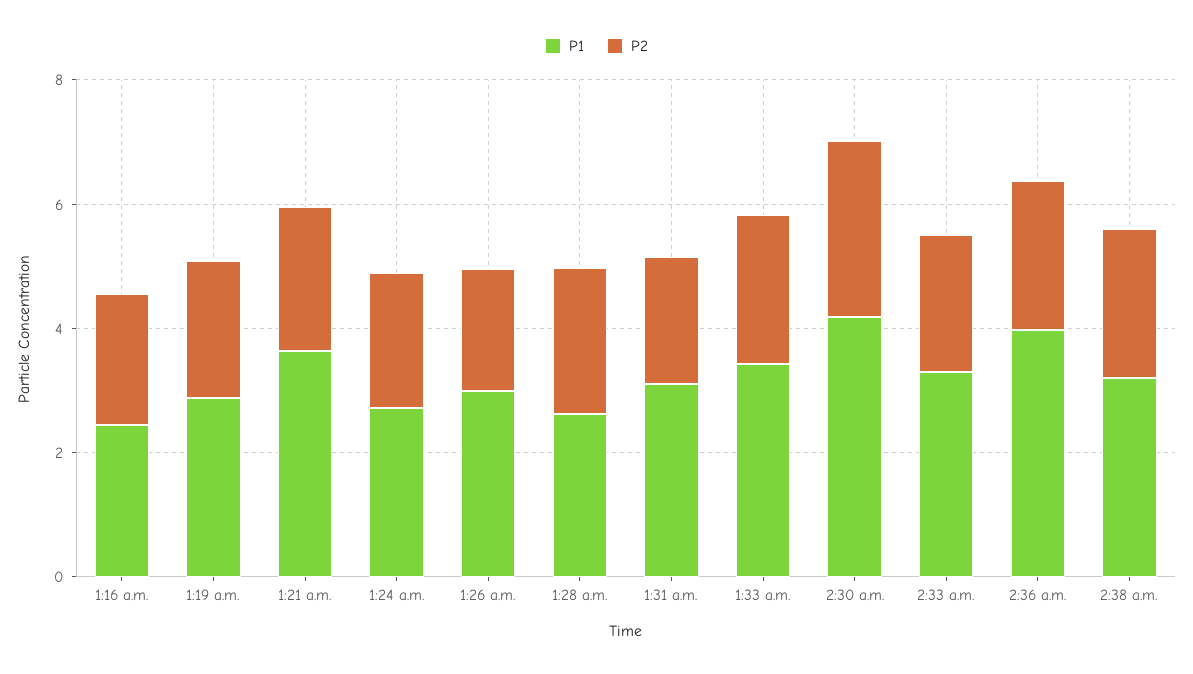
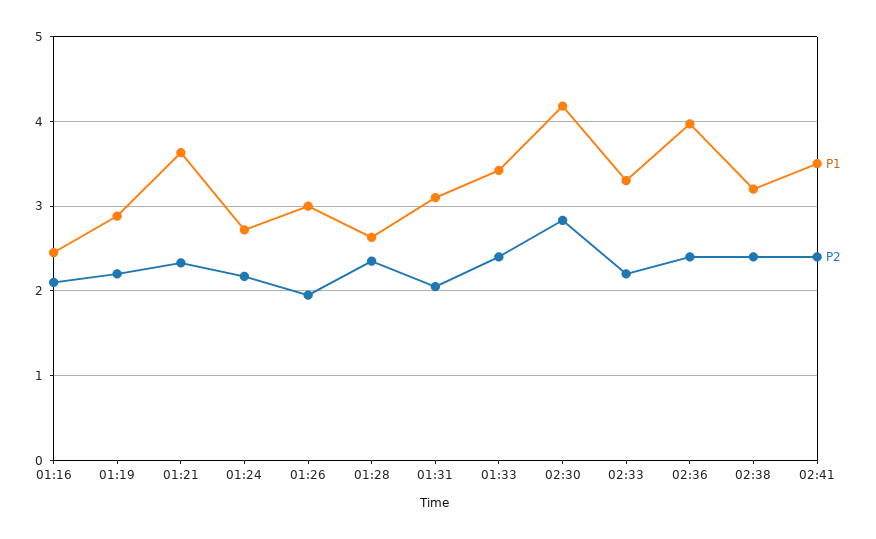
P1, 02:41: none -> 3.5
P2, 02:41: none -> 2.4

